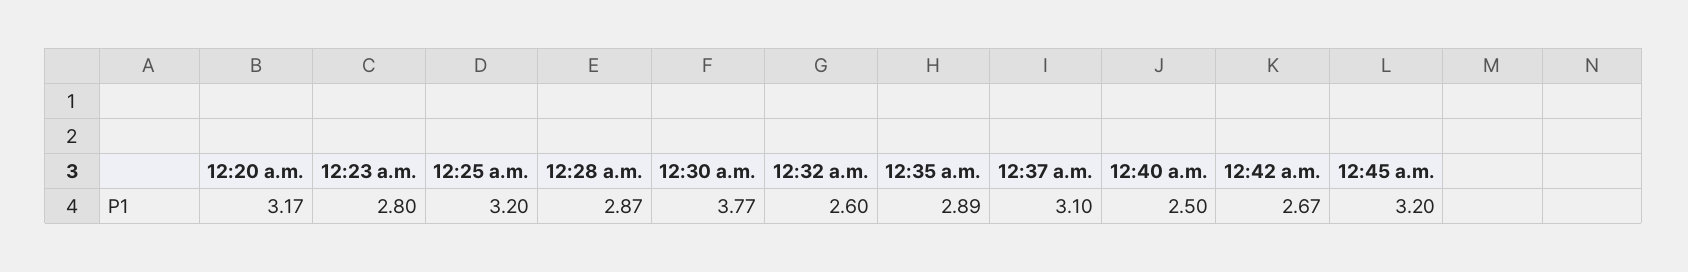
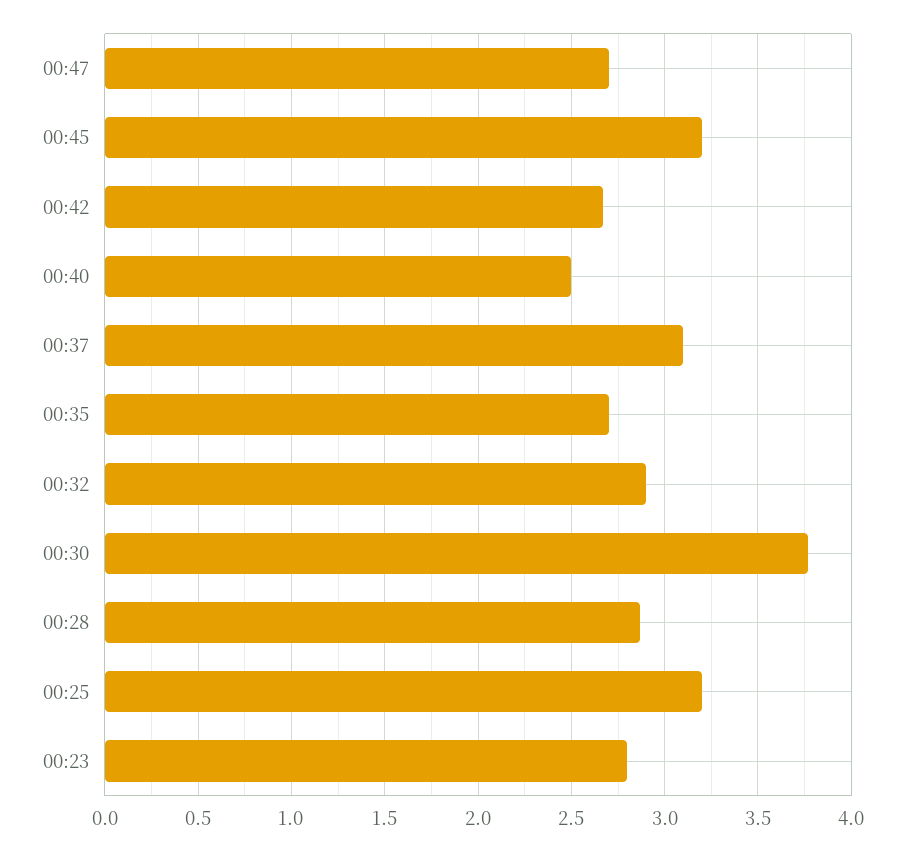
12:20 a.m.: 3.17 -> none
12:32 a.m.: 2.6 -> 2.9
12:35 a.m.: 2.89 -> 2.7
00:47: none -> 2.7

